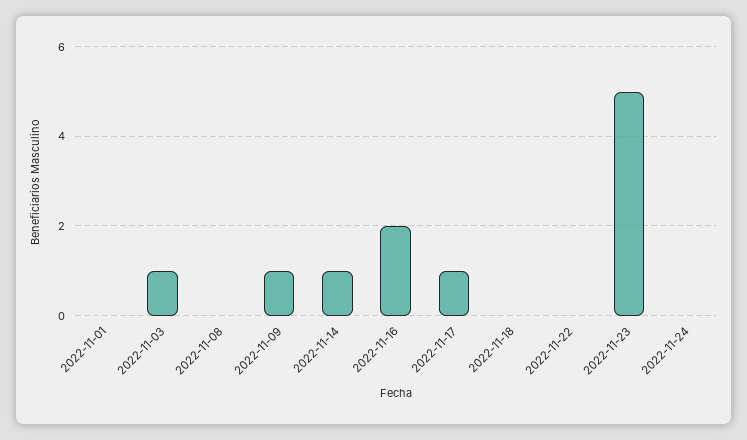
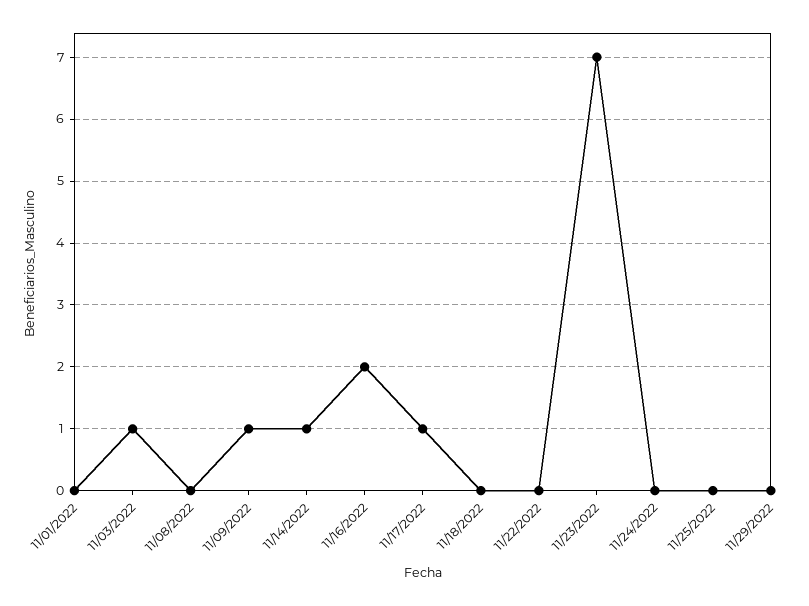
2022-11-23: 5 -> 7
11/25/2022: none -> 0
11/29/2022: none -> 0

